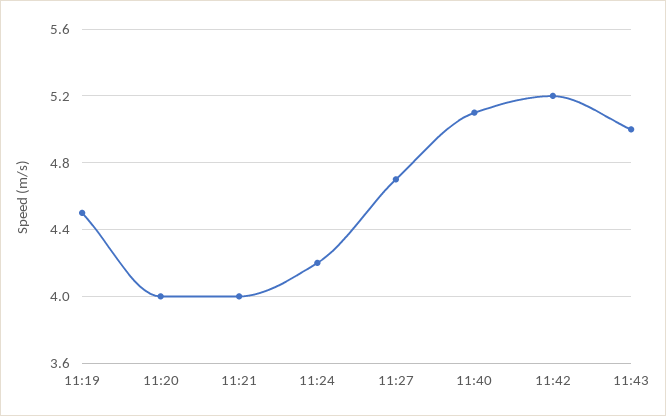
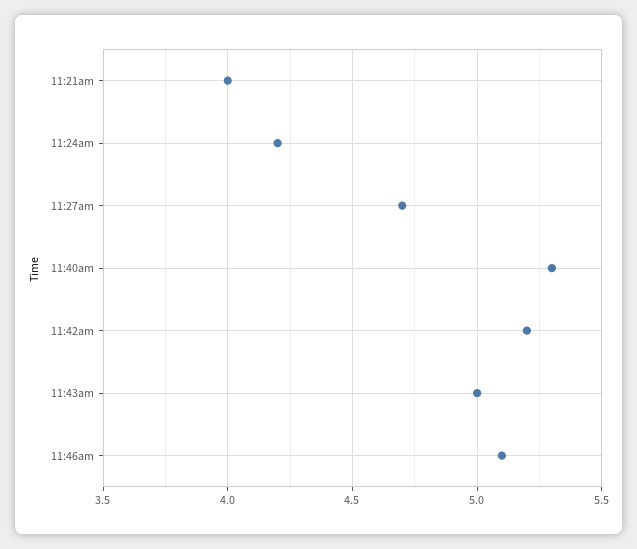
11:19: 4.5 -> none
11:20: 4 -> none
11:40: 5.1 -> 5.3
11:46am: none -> 5.1

